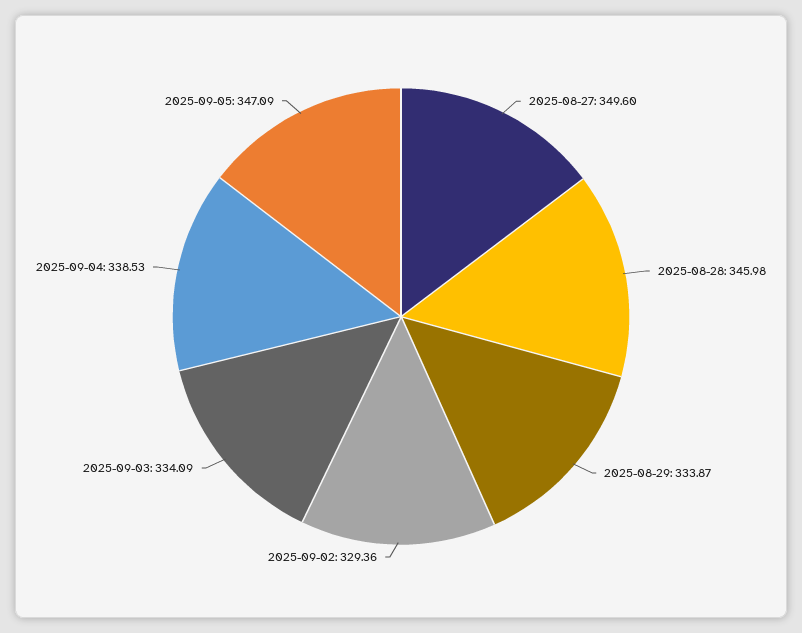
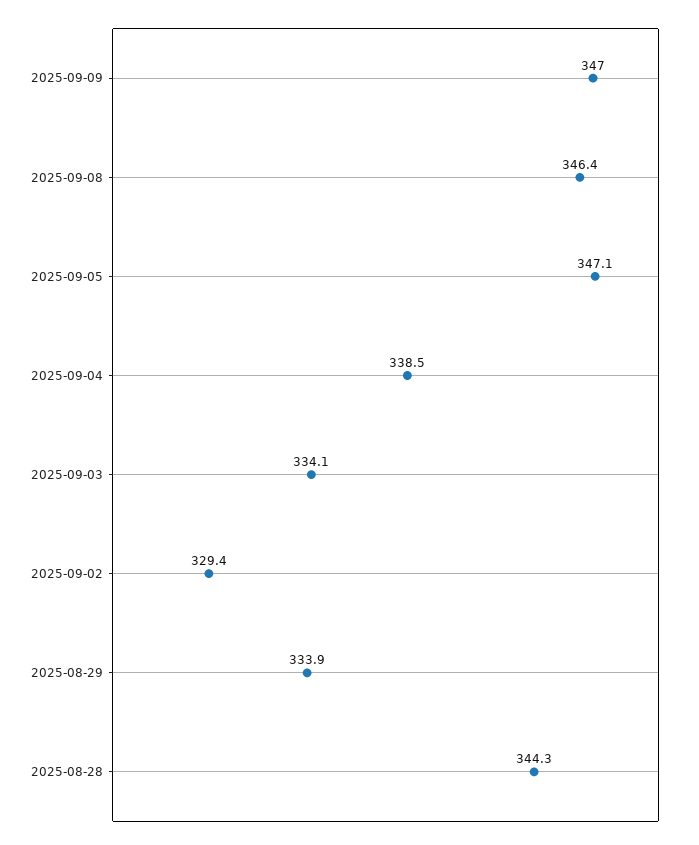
2025-08-27: 349.6 -> none
2025-08-28: 345.98 -> 344.3
2025-09-09: none -> 347
2025-09-08: none -> 346.4

